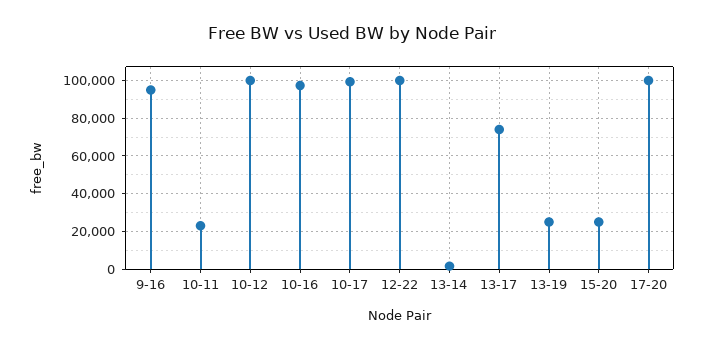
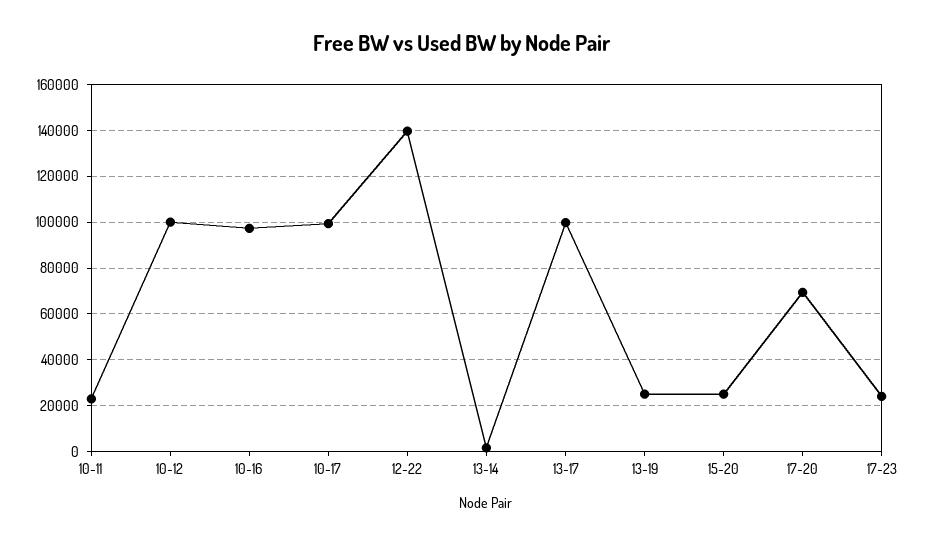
9-16: 95000 -> none
12-22: 100000 -> 140000
13-17: 75000 -> 100000
17-20: 100000 -> 70000
17-23: none -> 25000

